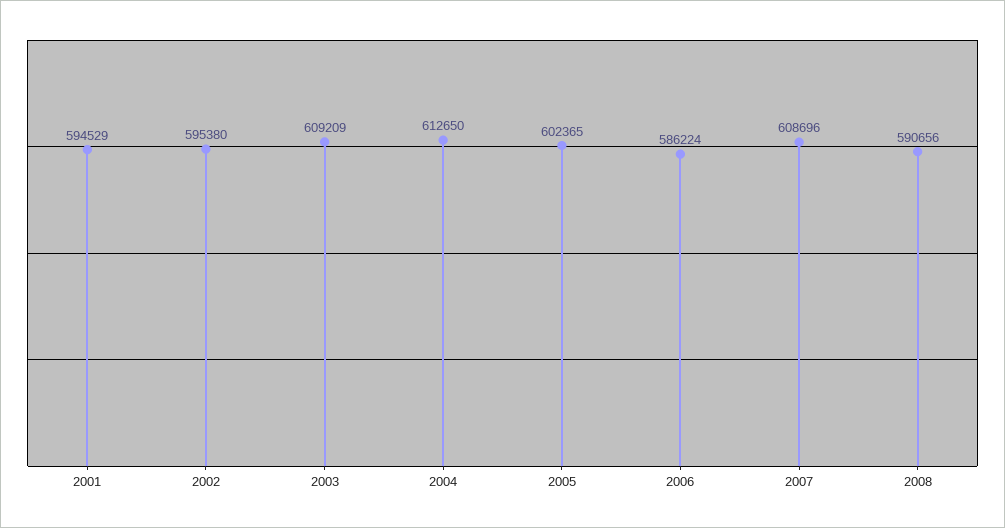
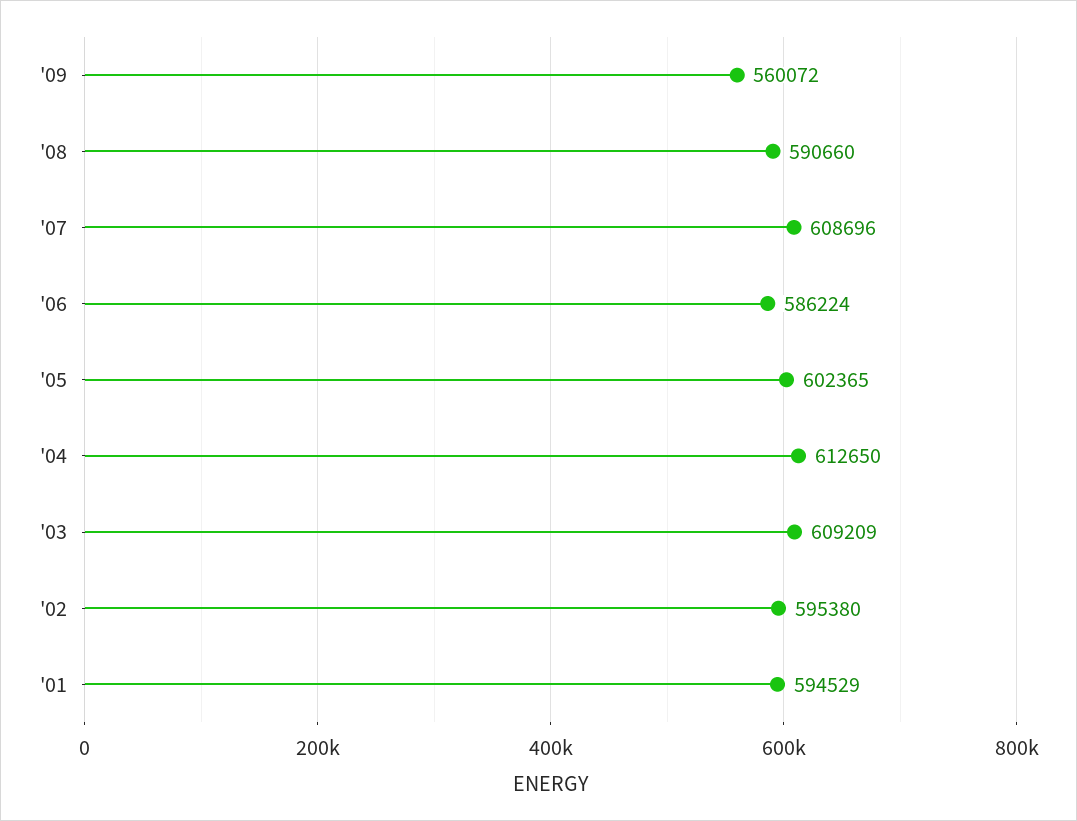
2008: 590656 -> 590660
'09: none -> 560072

